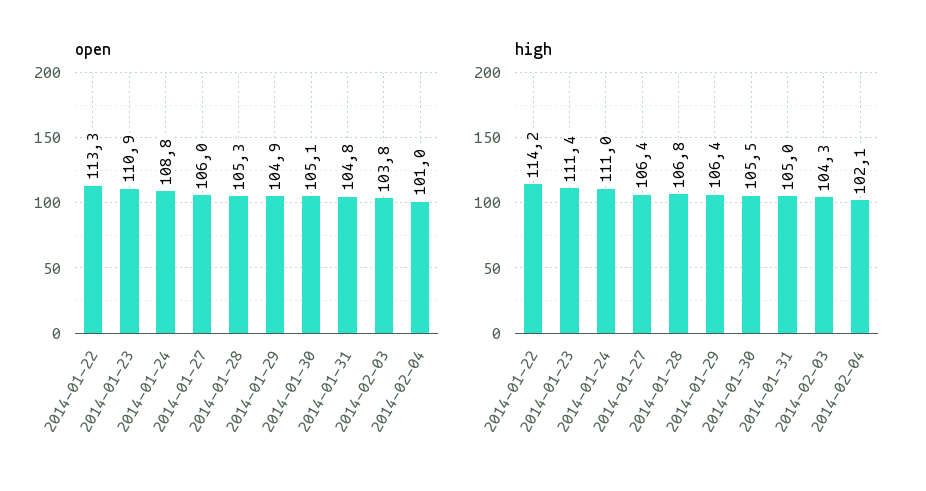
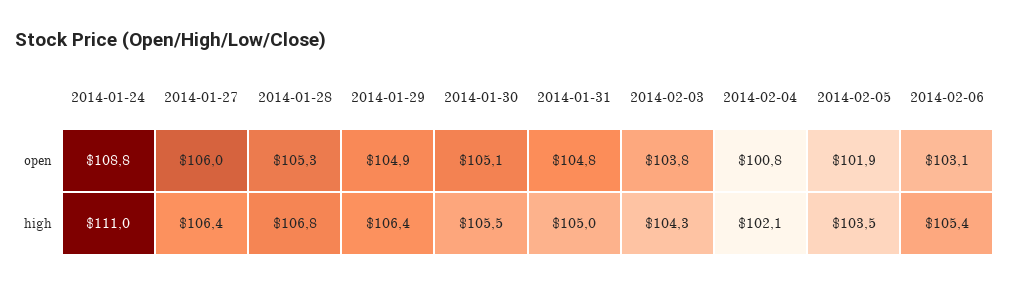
open, 2014-01-22: 113.3 -> none
open, 2014-01-23: 110.9 -> none
open, 2014-02-04: 101 -> 100.8
high, 2014-01-22: 114.2 -> none
high, 2014-01-23: 111.4 -> none
open, 2014-02-05: none -> 101.9
open, 2014-02-06: none -> 103.1
high, 2014-02-05: none -> 103.5
high, 2014-02-06: none -> 105.4

